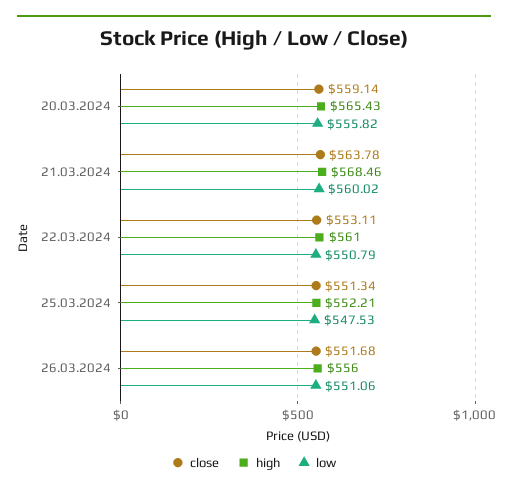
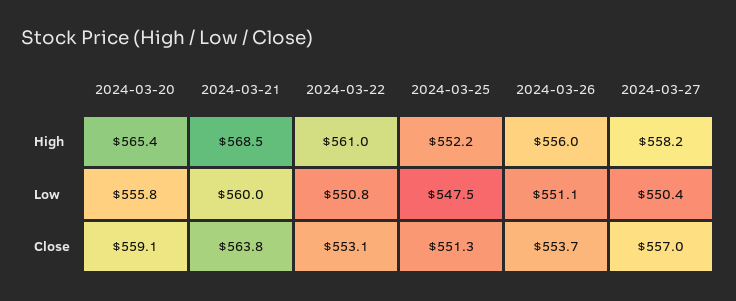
close, 26.03.2024: 551.68 -> 553.7
high, 2024-03-27: none -> 558.2
low, 2024-03-27: none -> 550.4
close, 2024-03-27: none -> 557

